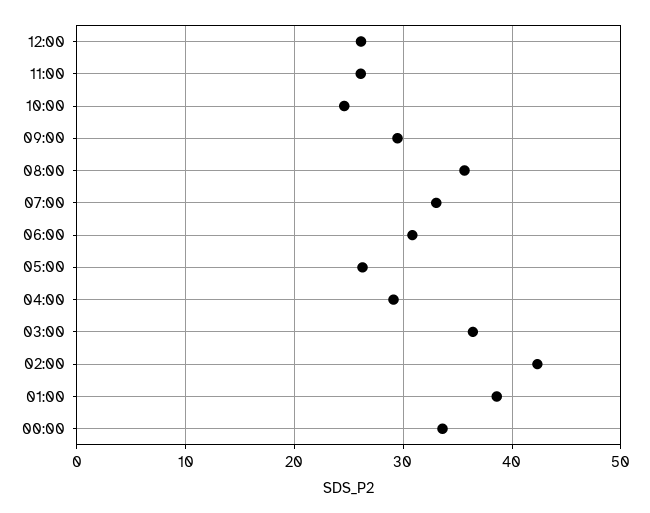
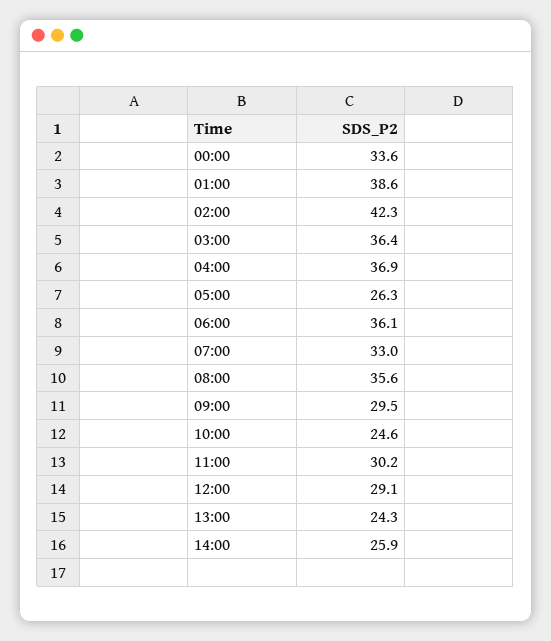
12:00: 26 -> 29.1
11:00: 26 -> 30.2
06:00: 31 -> 36.1
04:00: 29 -> 36.9
13:00: none -> 24.3
14:00: none -> 25.9

